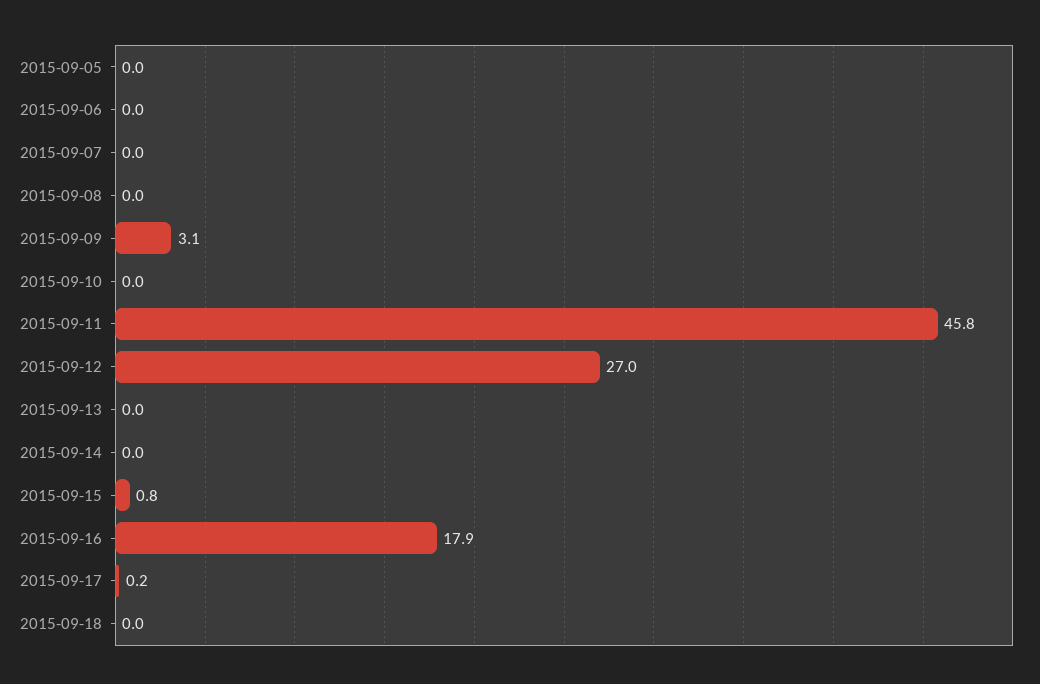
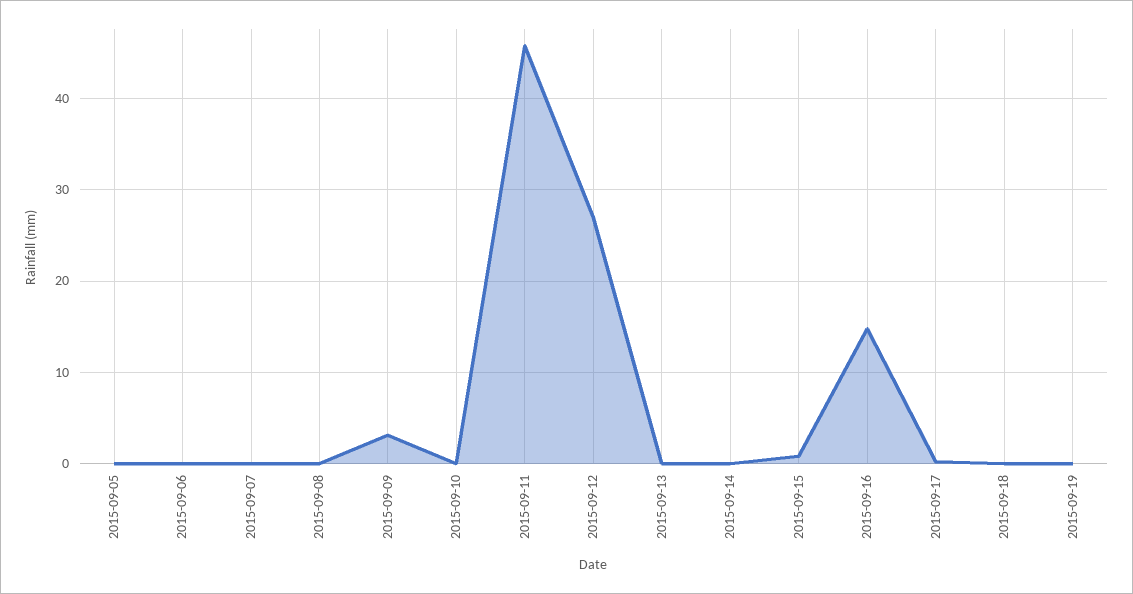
2015-09-16: 17.9 -> 15
2015-09-19: none -> 0

